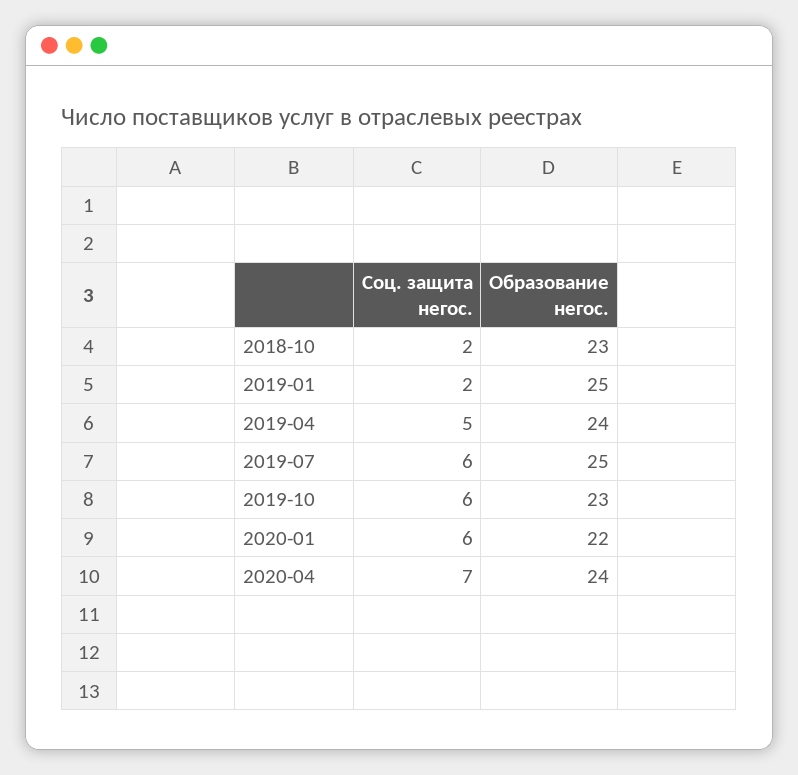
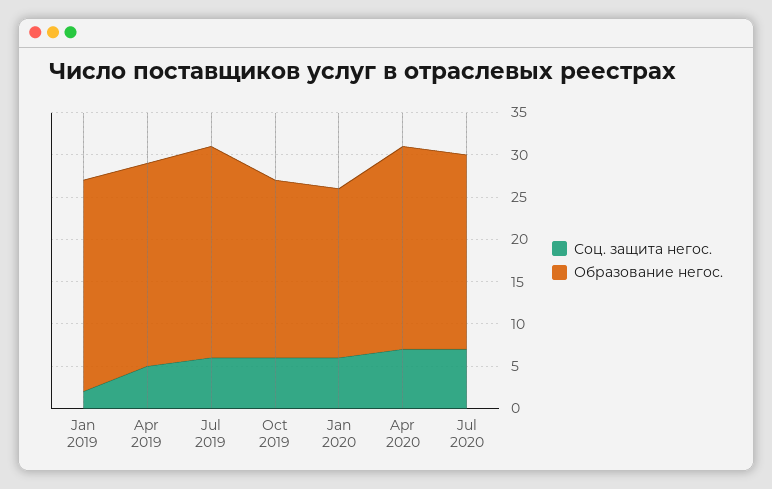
Соц. защита негос., 2018-10: 2 -> none
Образование негос., 2018-10: 23 -> none
Образование негос., 2019-10: 23 -> 21
Образование негос., 2020-01: 22 -> 20
Соц. защита негос., Jul 2020: none -> 7
Образование негос., Jul 2020: none -> 23

